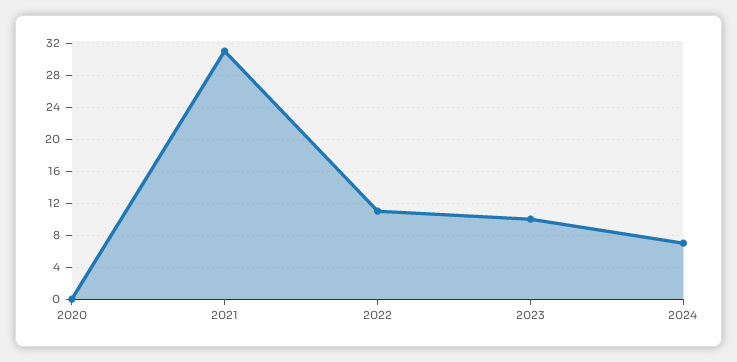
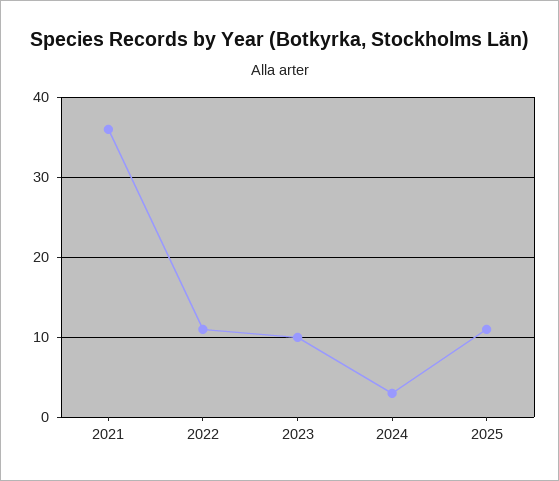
2020: 0 -> none
2021: 31 -> 36
2024: 7 -> 3
2025: none -> 11

